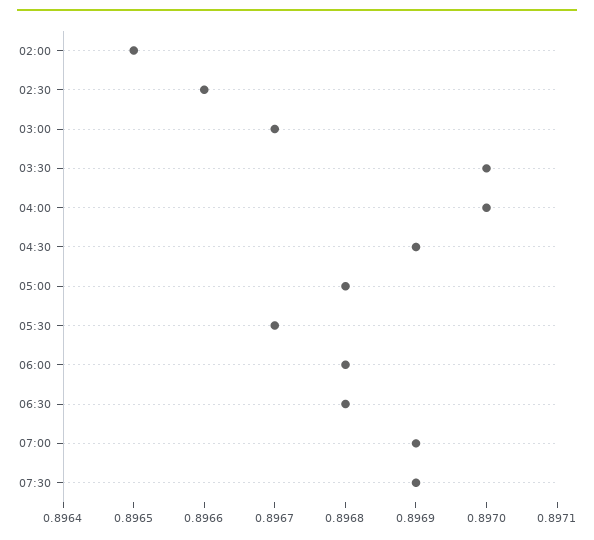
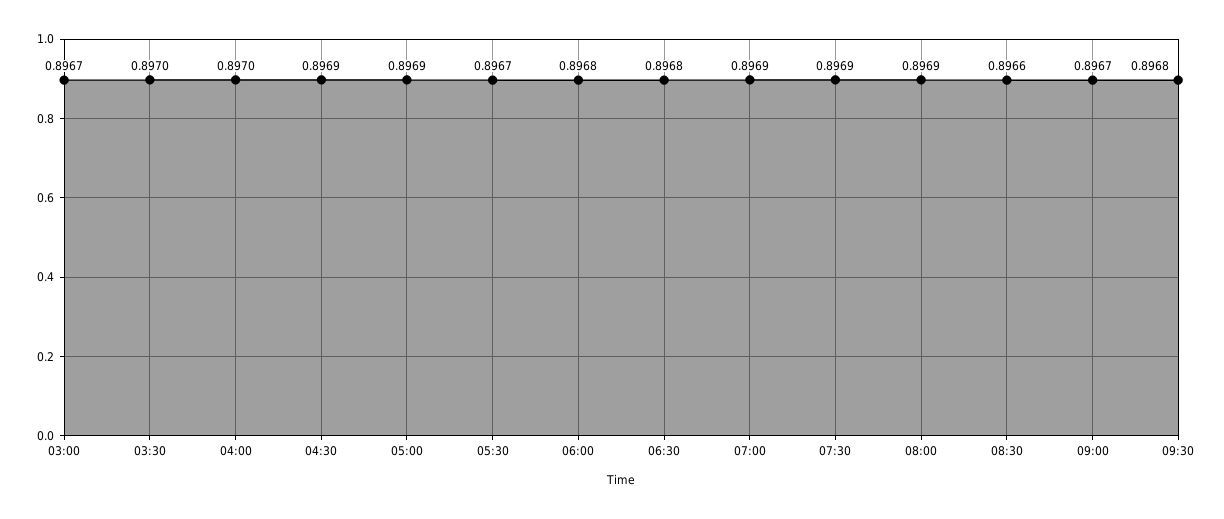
02:00: 0.8965 -> none
02:30: 0.8966 -> none
05:00: 0.8968 -> 0.8969
08:00: none -> 0.8969
08:30: none -> 0.8966
09:00: none -> 0.8967
09:30: none -> 0.8968

